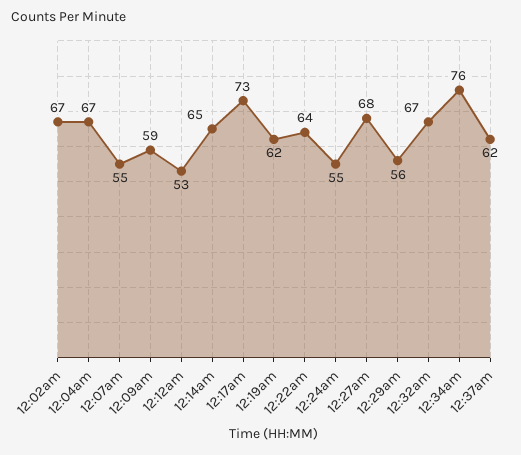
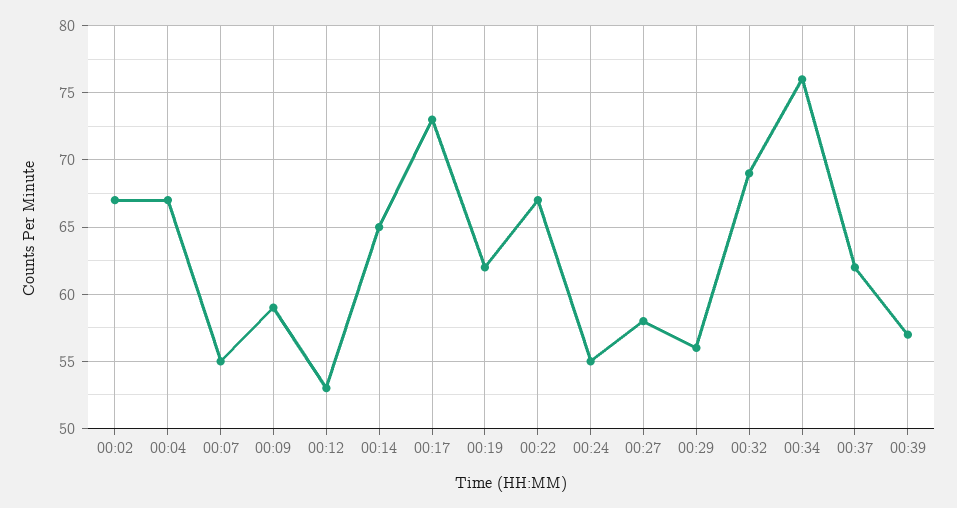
12:22am: 64 -> 67
12:27am: 68 -> 58
12:32am: 67 -> 69
00:39: none -> 57

